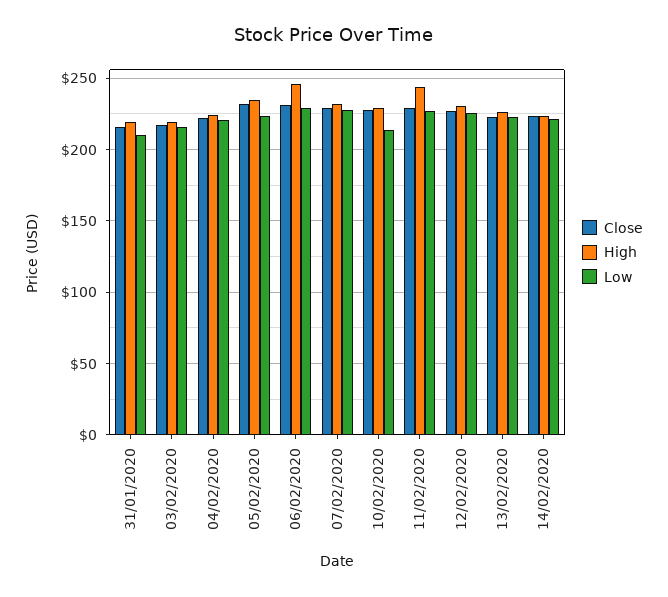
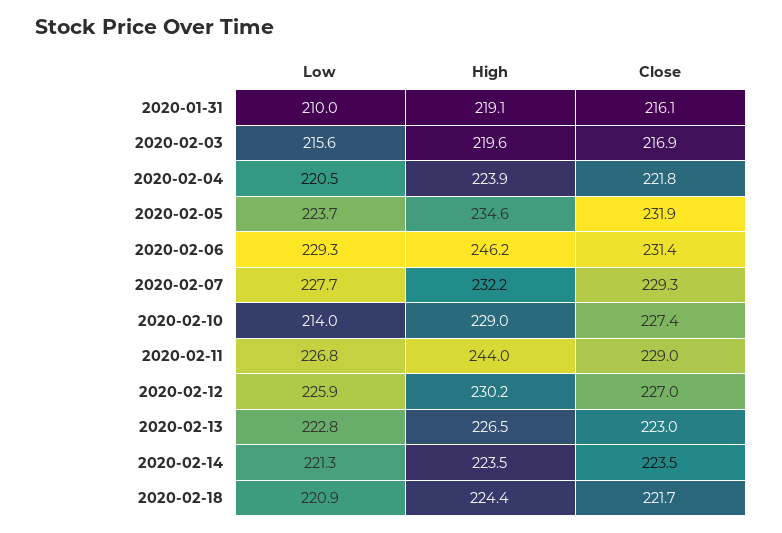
Low, 2020-02-18: none -> 220.9
High, 2020-02-18: none -> 224.4
Close, 2020-02-18: none -> 221.7

